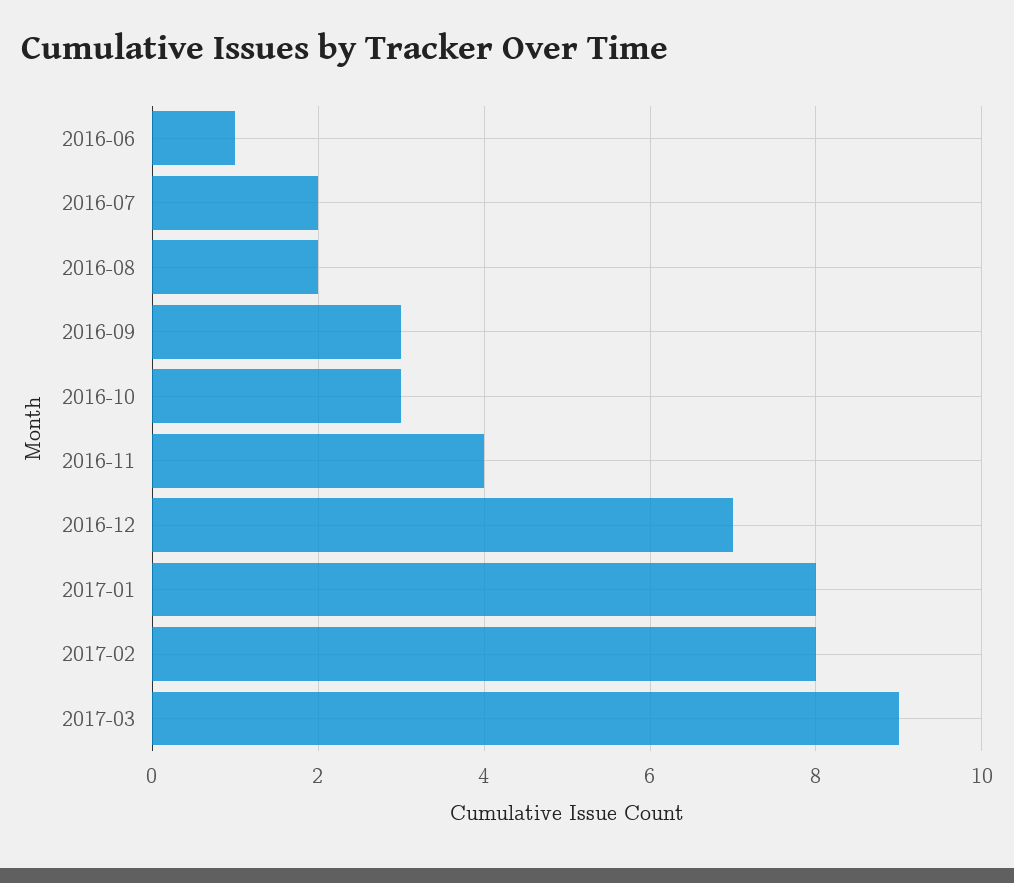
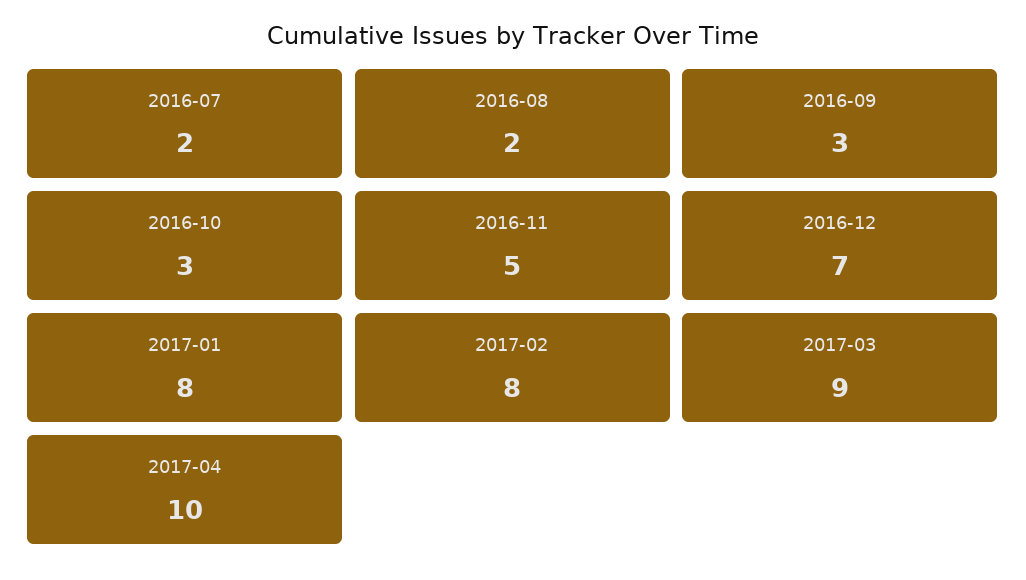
2016-06: 1 -> none
2016-11: 4 -> 5
2017-04: none -> 10

